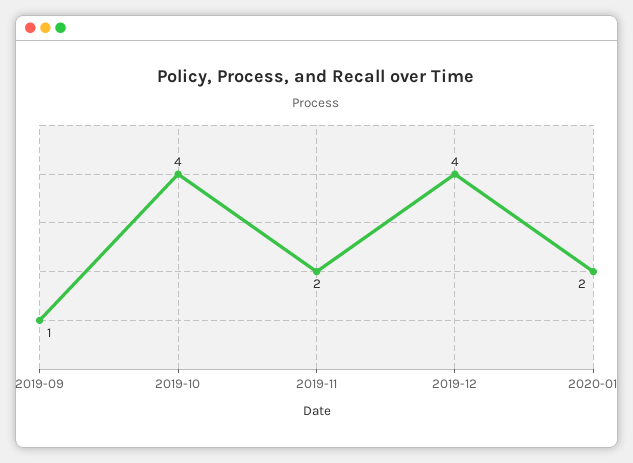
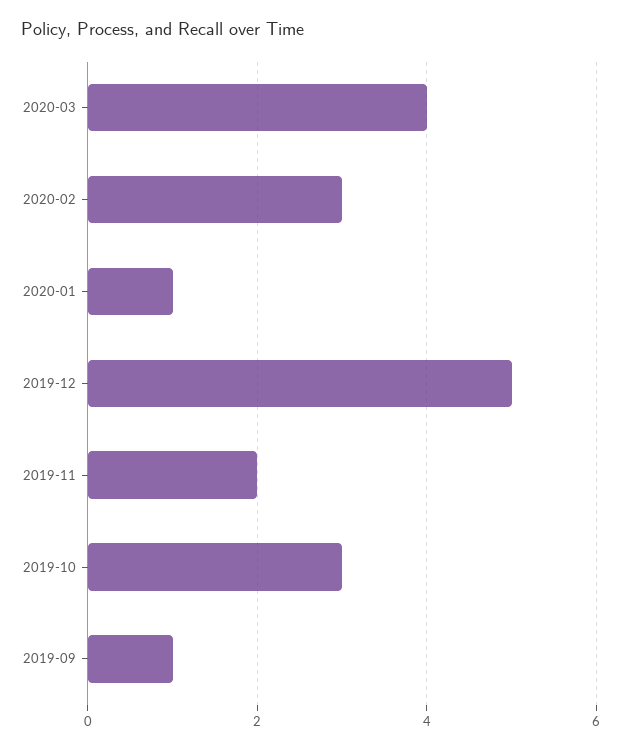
2019-10: 4 -> 3
2019-12: 4 -> 5
2020-01: 2 -> 1
2020-03: none -> 4
2020-02: none -> 3

